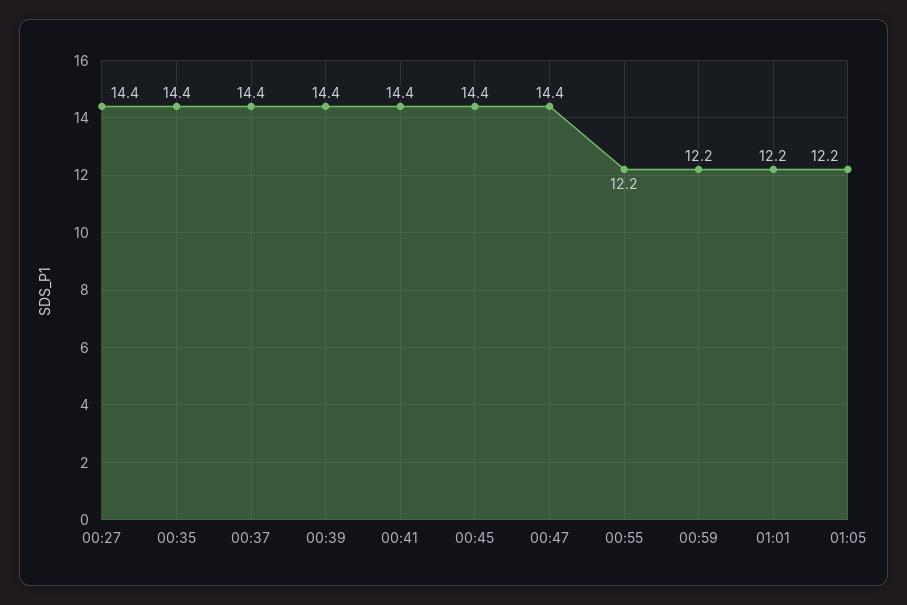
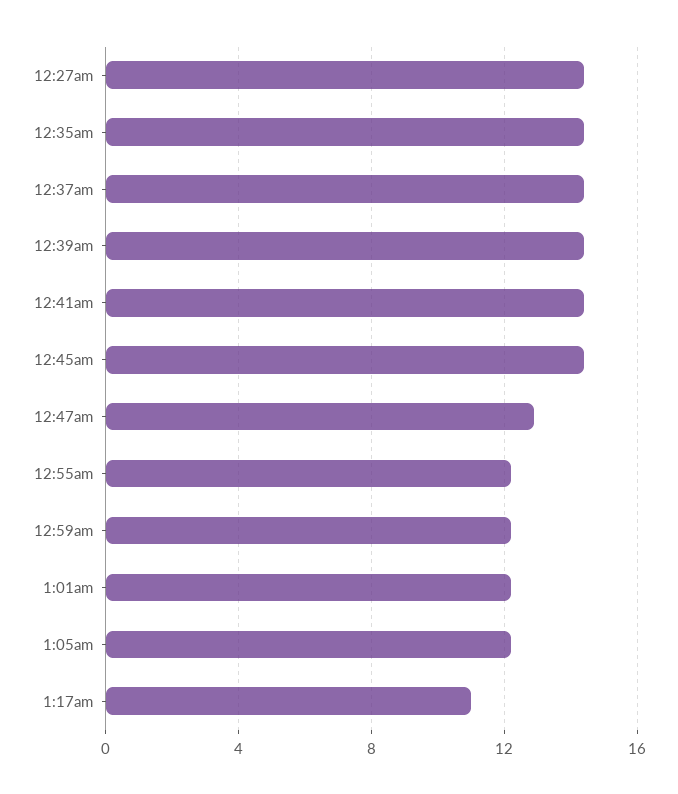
00:47: 14.4 -> 13
1:17am: none -> 11

